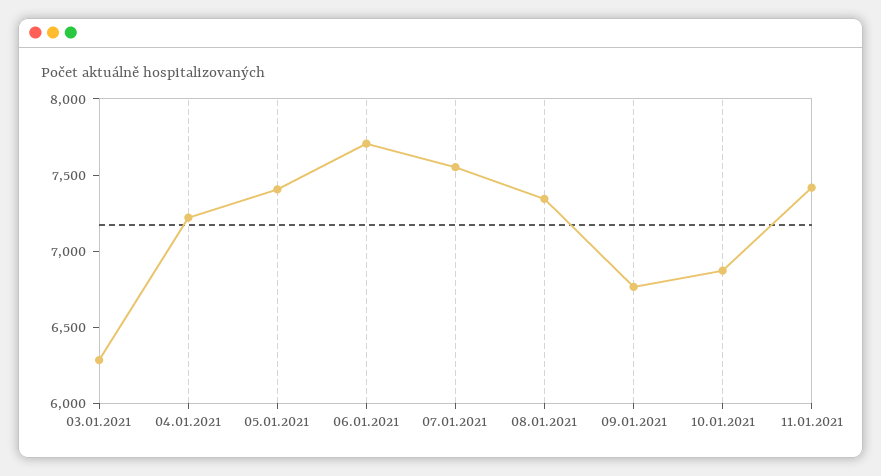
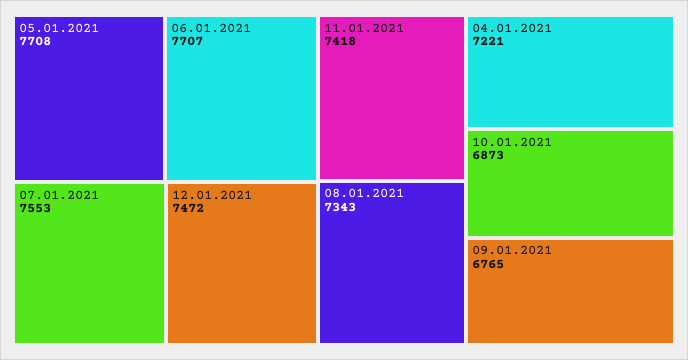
03.01.2021: 6300 -> none
05.01.2021: 7400 -> 7708
12.01.2021: none -> 7472

